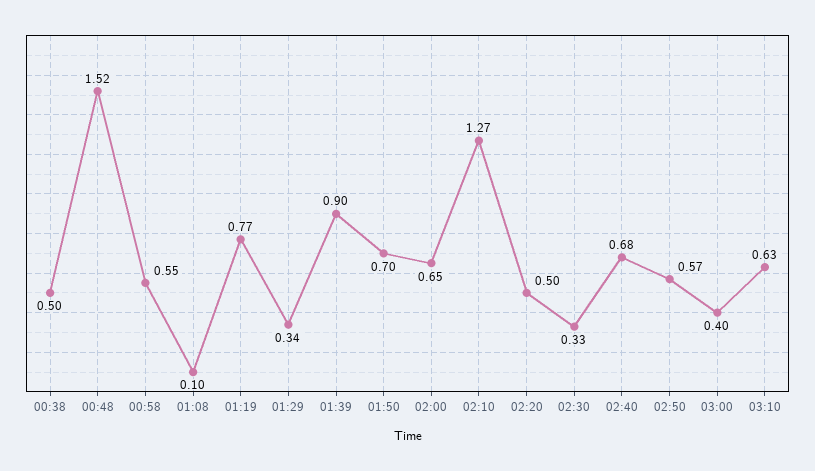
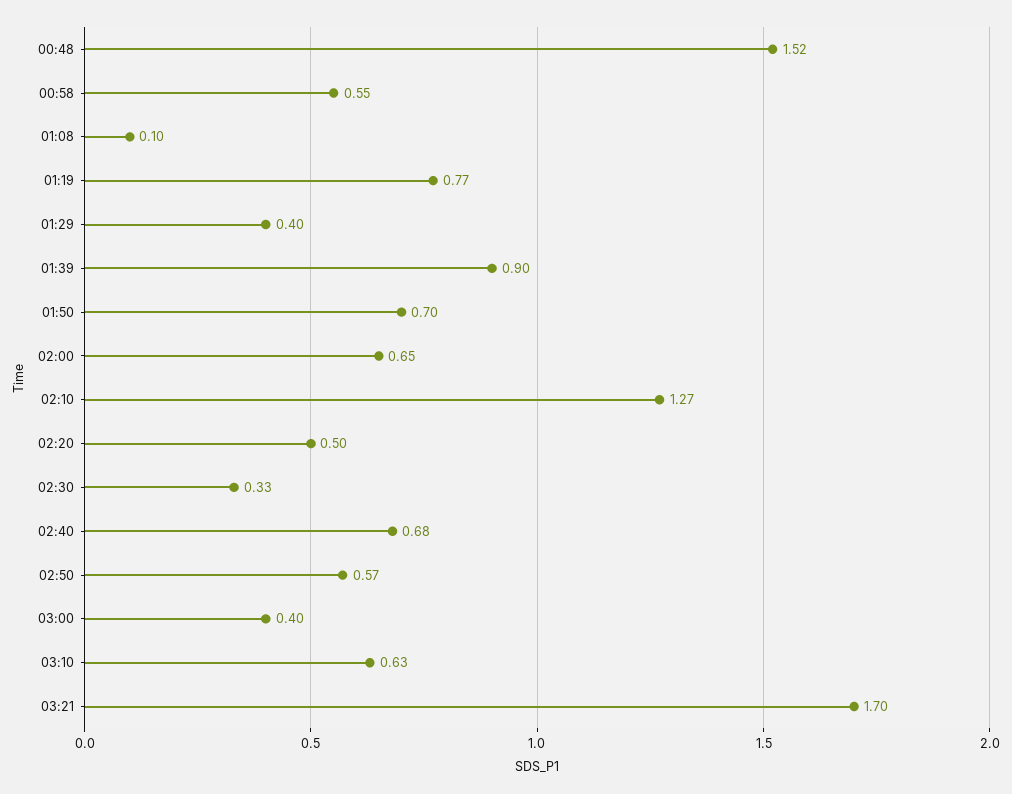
00:38: 0.5 -> none
01:29: 0.34 -> 0.4
03:21: none -> 1.7

